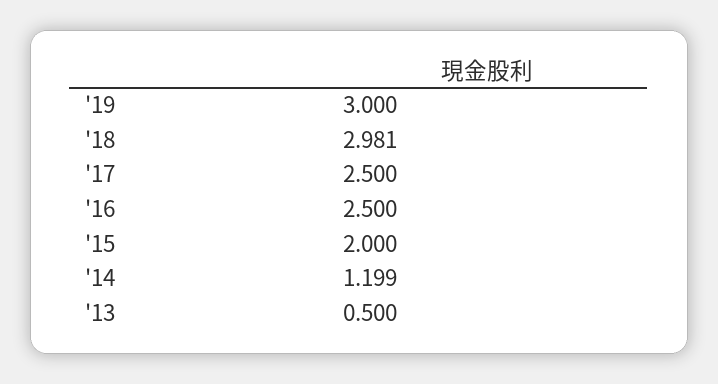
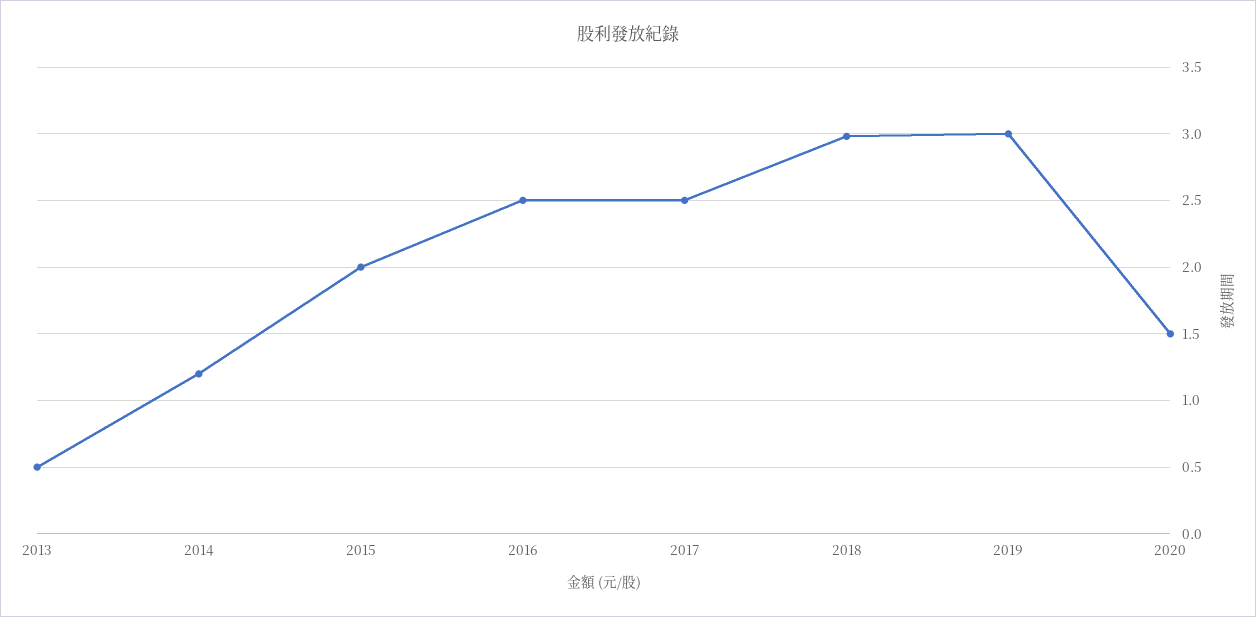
2020: none -> 1.5

